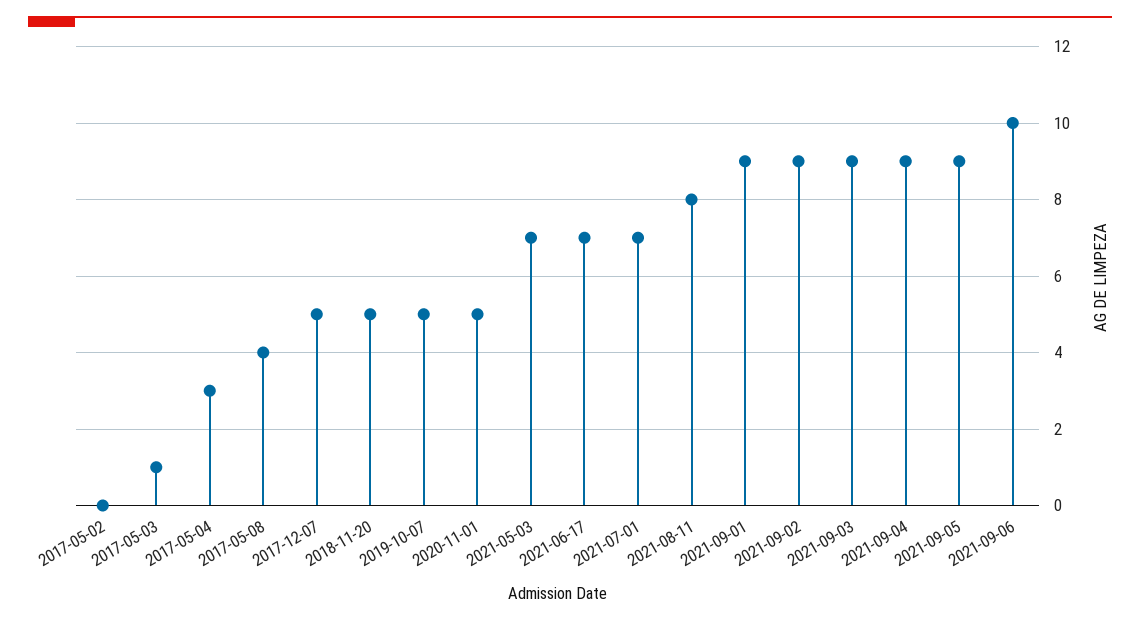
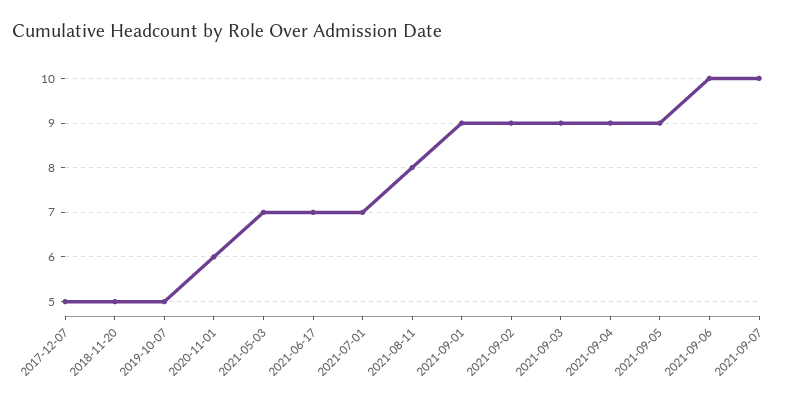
2017-05-02: 0 -> none
2017-05-03: 1 -> none
2017-05-04: 3 -> none
2017-05-08: 4 -> none
2020-11-01: 5 -> 6
2021-09-07: none -> 10

